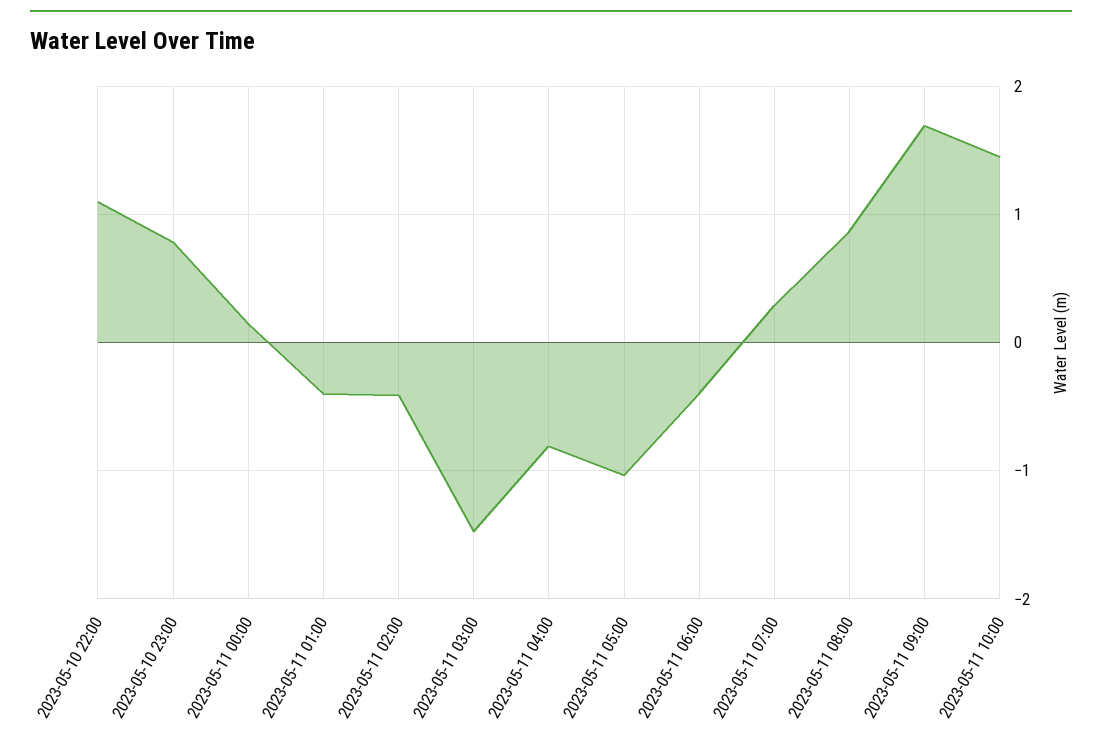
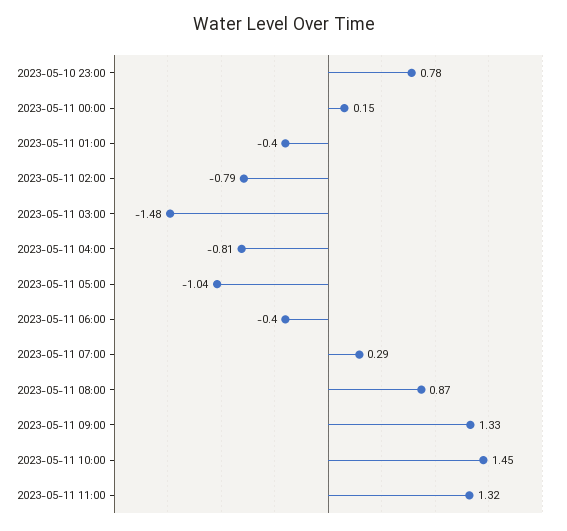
2023-05-10 22:00: 1.1 -> none
2023-05-11 02:00: -0.4 -> -0.79
2023-05-11 09:00: 1.7 -> 1.33
2023-05-11 11:00: none -> 1.32

